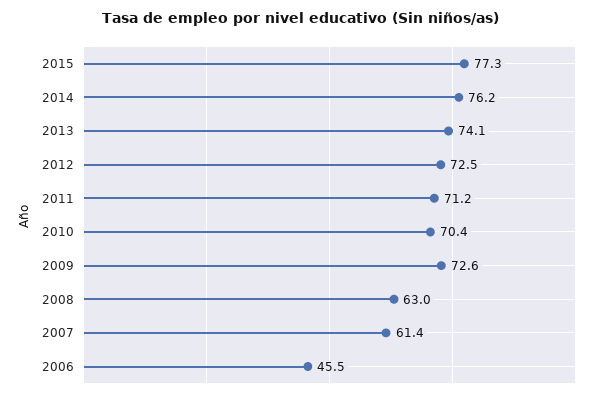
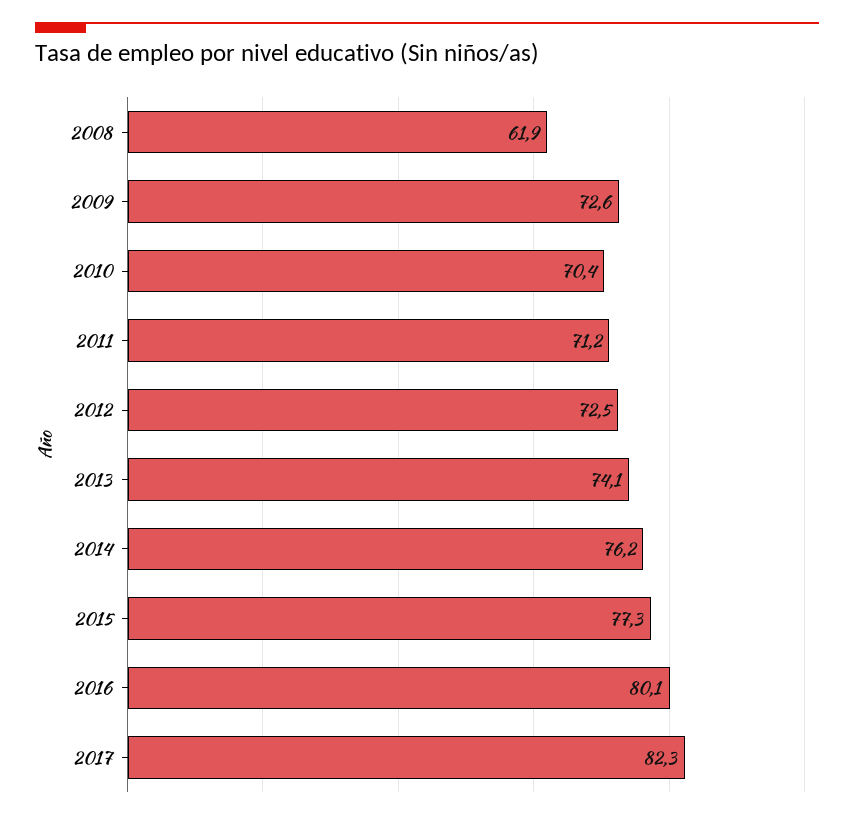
2008: 63 -> 61.9
2007: 61.4 -> none
2006: 45.5 -> none
2016: none -> 80.1
2017: none -> 82.3

